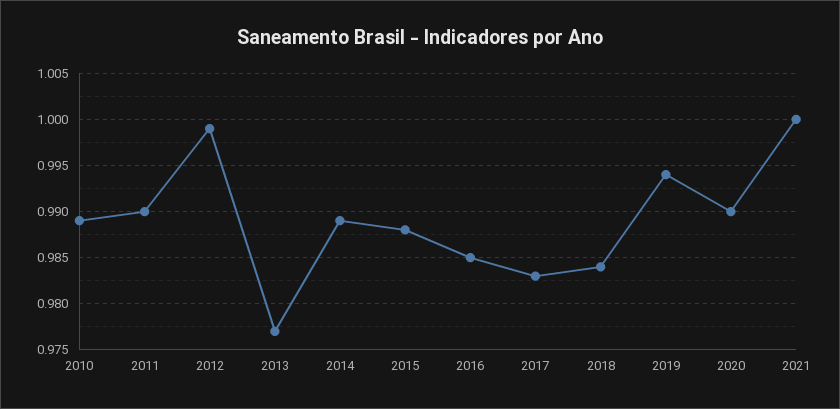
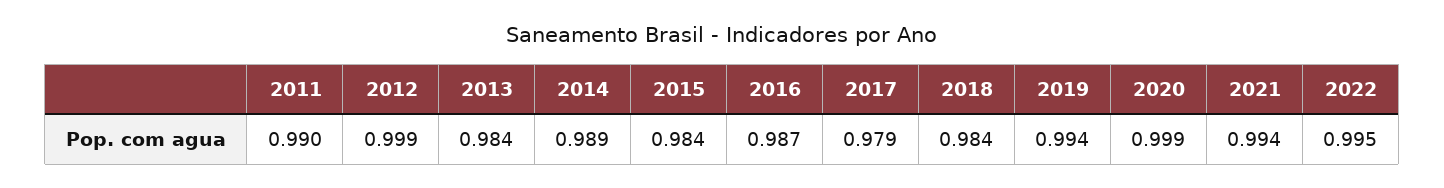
2010: 0.989 -> none
2013: 0.977 -> 0.984
2015: 0.988 -> 0.984
2016: 0.985 -> 0.987
2017: 0.983 -> 0.979
2020: 0.99 -> 0.999
2021: 1 -> 0.994
2022: none -> 0.995

